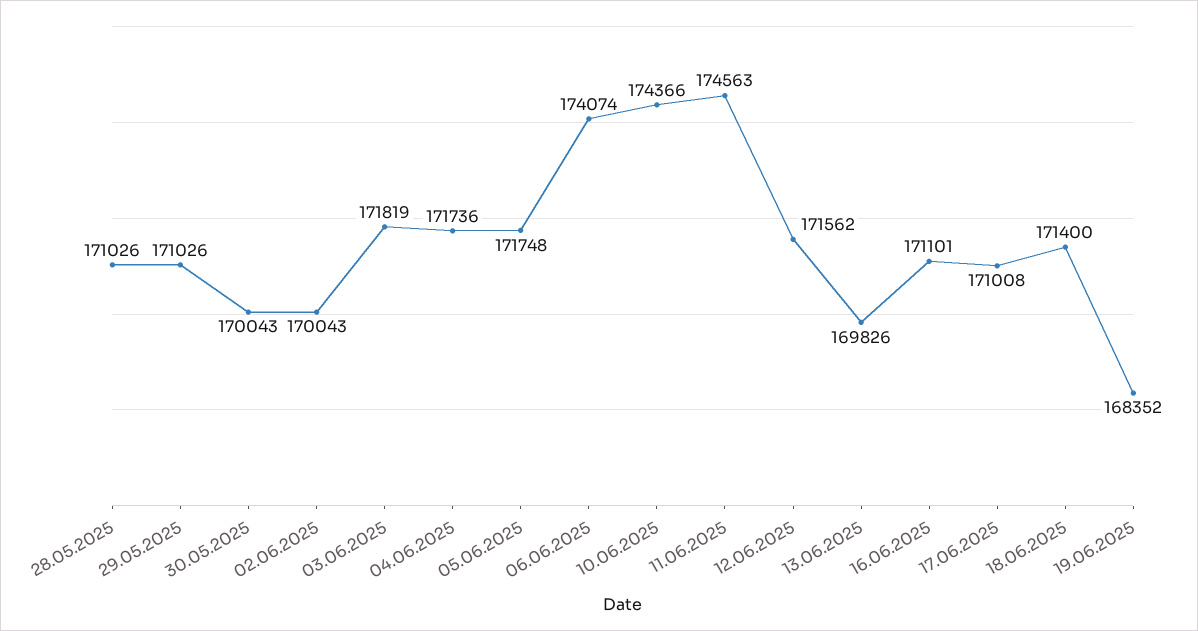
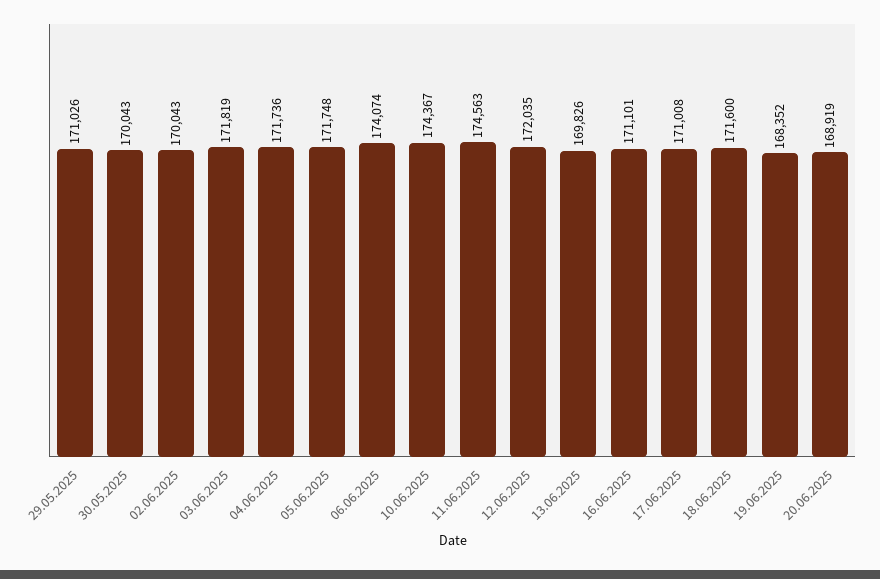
28.05.2025: 171026 -> none
10.06.2025: 174366 -> 174367
12.06.2025: 171562 -> 172035
18.06.2025: 171400 -> 171600
20.06.2025: none -> 168919

